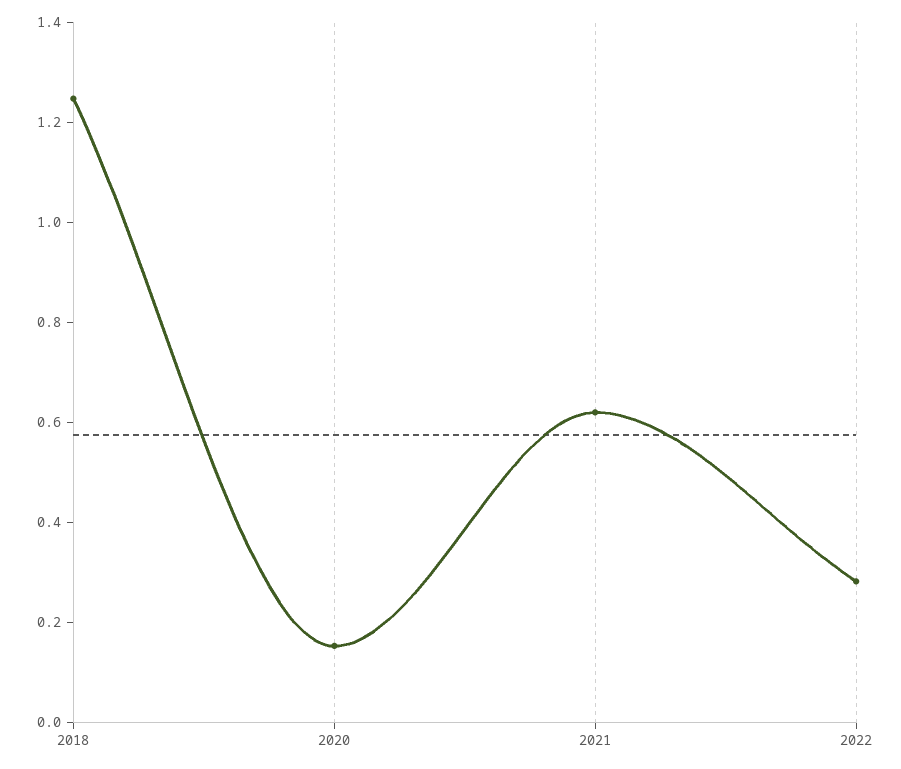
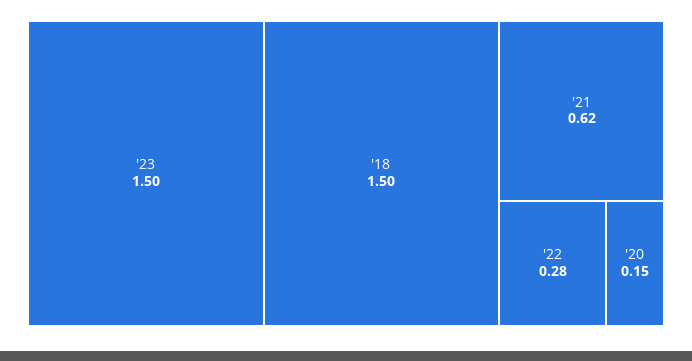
2018: 1.25 -> 1.5
'23: none -> 1.5

